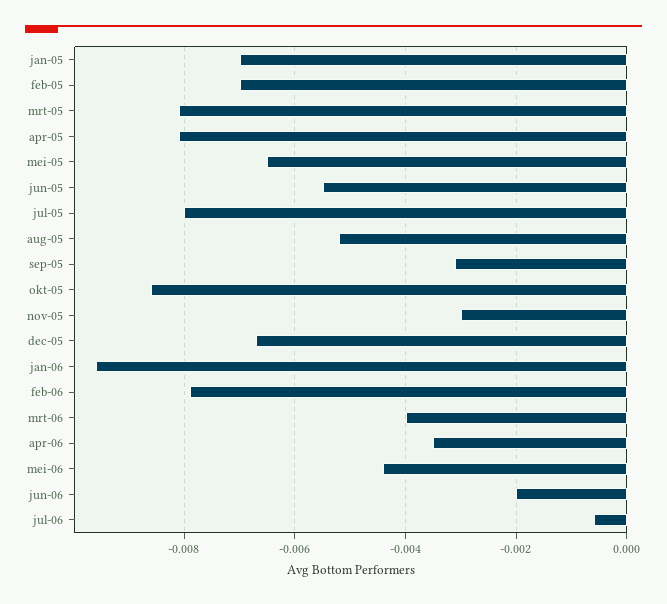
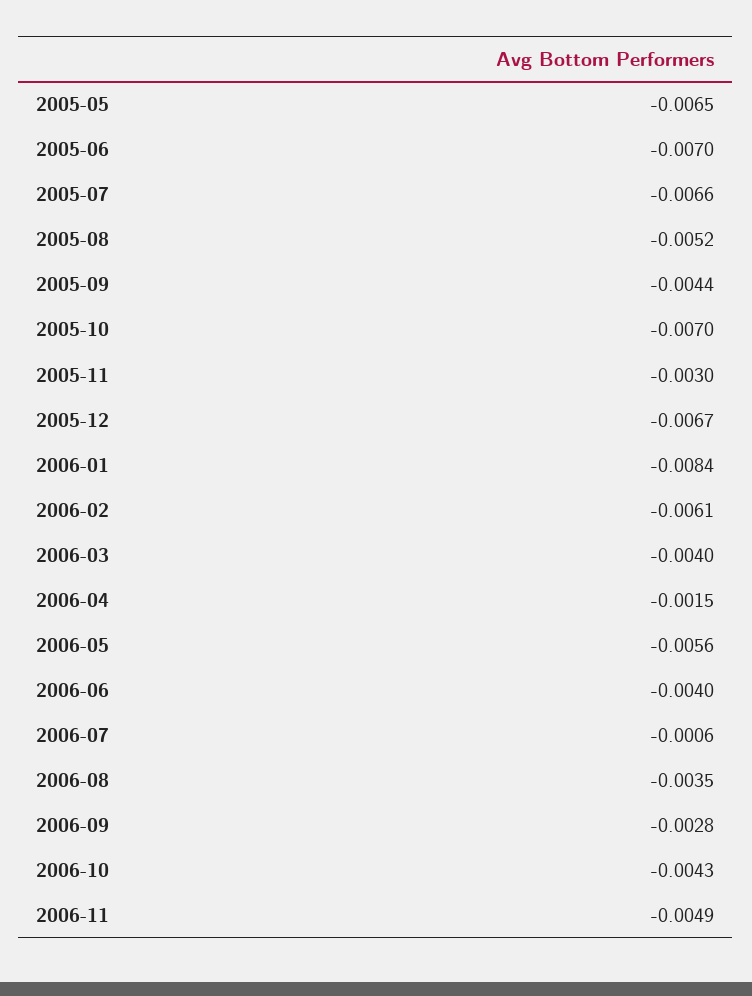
jan-05: -0.007 -> none
feb-05: -0.007 -> none
mrt-05: -0.008 -> none
apr-05: -0.008 -> none
jun-05: -0.0055 -> -0.007
jul-05: -0.008 -> -0.0066
sep-05: -0.003 -> -0.0044
okt-05: -0.0085 -> -0.007
jan-06: -0.0095 -> -0.0084
feb-06: -0.008 -> -0.0061
apr-06: -0.0035 -> -0.0015
mei-06: -0.0045 -> -0.0056
jun-06: -0.002 -> -0.004
2006-08: none -> -0.0035
2006-09: none -> -0.0028
2006-10: none -> -0.0043
2006-11: none -> -0.0049

